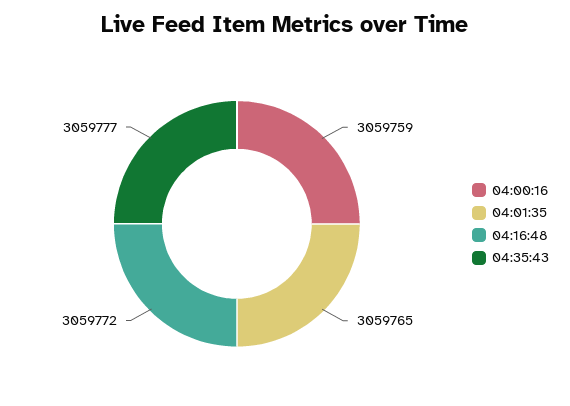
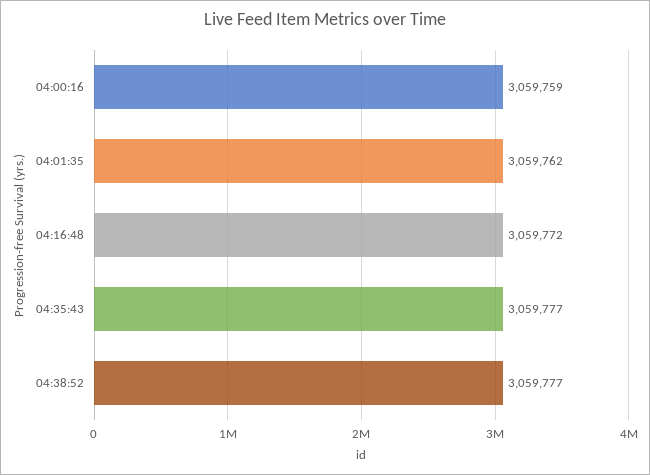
04:01:35: 3059765 -> 3059762
04:38:52: none -> 3059777

